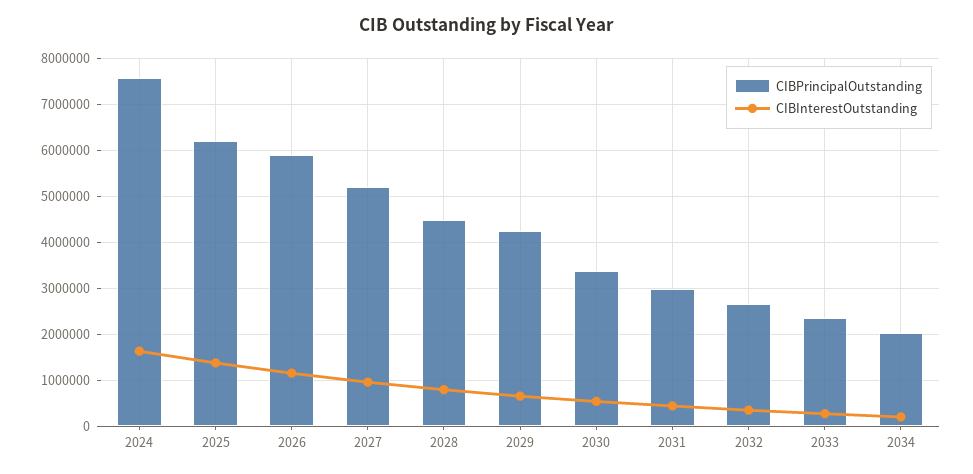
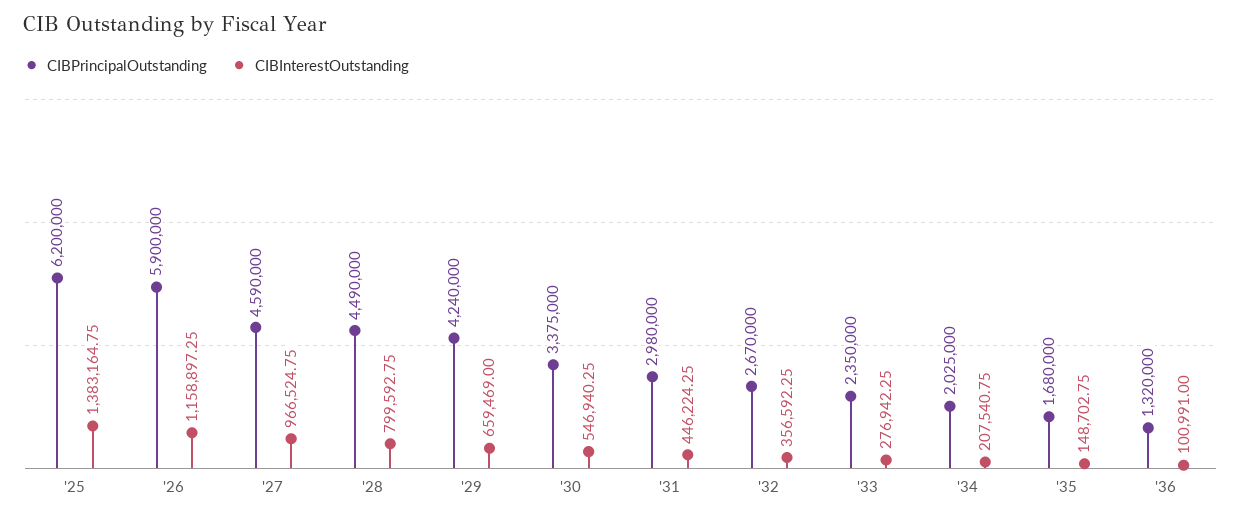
CIBPrincipalOutstanding, 2024: 7600000 -> none
CIBInterestOutstanding, 2024: 1600000 -> none
CIBPrincipalOutstanding, 2027: 5200000 -> 4590000
CIBPrincipalOutstanding, '35: none -> 1680000
CIBInterestOutstanding, '35: none -> 148702.75
CIBPrincipalOutstanding, '36: none -> 1320000
CIBInterestOutstanding, '36: none -> 100991

